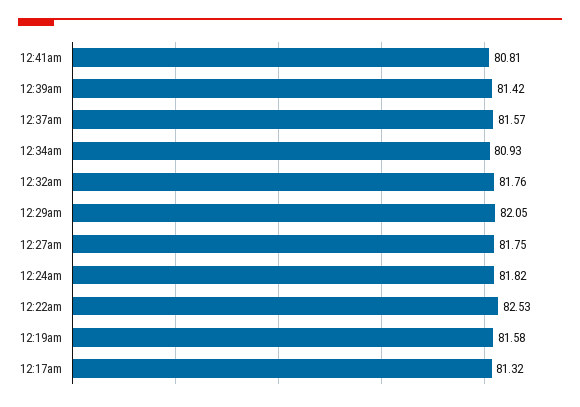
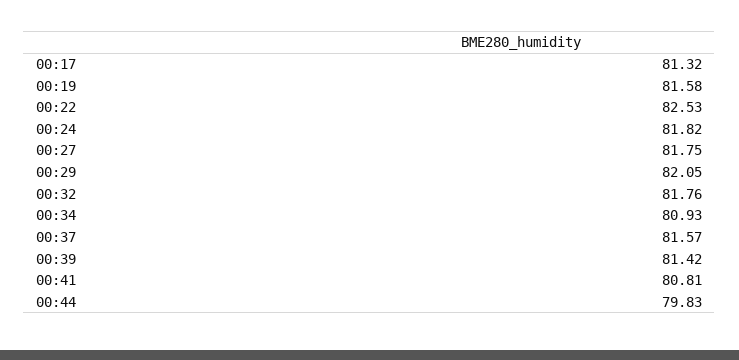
00:44: none -> 79.83

